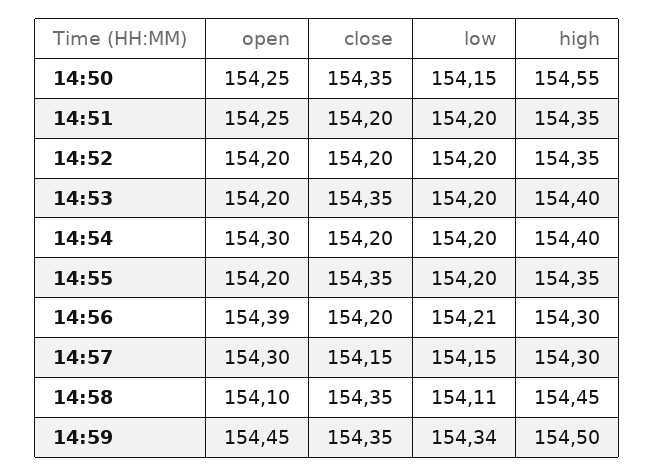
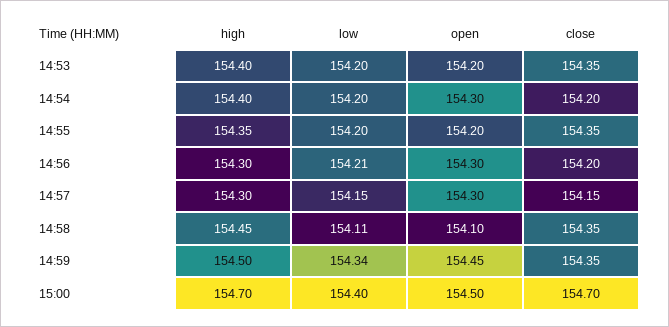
open, 14:50: 154.25 -> none
close, 14:50: 154.35 -> none
low, 14:50: 154.15 -> none
high, 14:50: 154.55 -> none
open, 14:51: 154.25 -> none
close, 14:51: 154.2 -> none
low, 14:51: 154.2 -> none
high, 14:51: 154.35 -> none
open, 14:52: 154.2 -> none
close, 14:52: 154.2 -> none
low, 14:52: 154.2 -> none
high, 14:52: 154.35 -> none
open, 14:56: 154.39 -> 154.3
high, 15:00: none -> 154.7
low, 15:00: none -> 154.4
open, 15:00: none -> 154.5
close, 15:00: none -> 154.7

